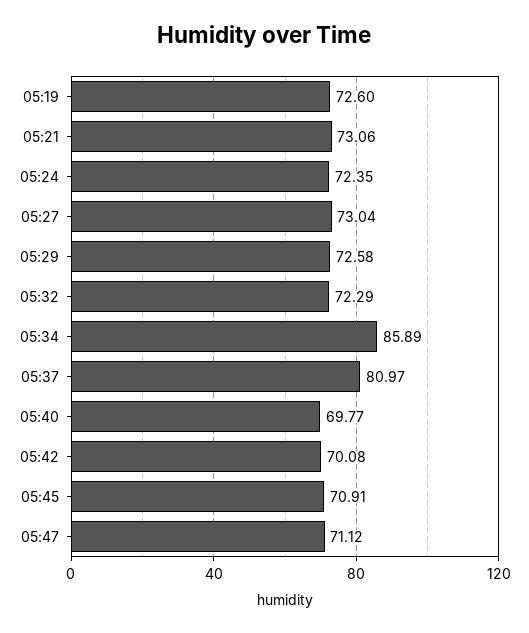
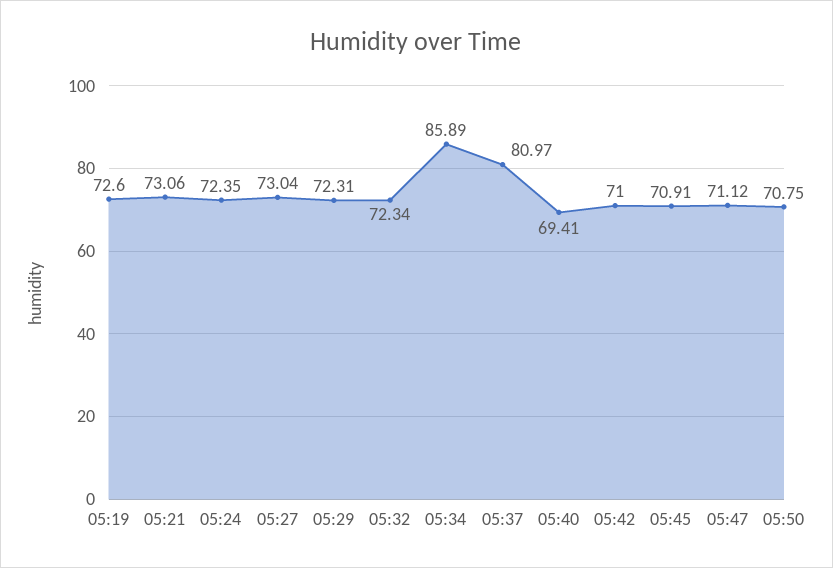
05:29: 72.58 -> 72.31
05:32: 72.29 -> 72.34
05:40: 69.77 -> 69.41
05:42: 70.08 -> 71
05:50: none -> 70.75

